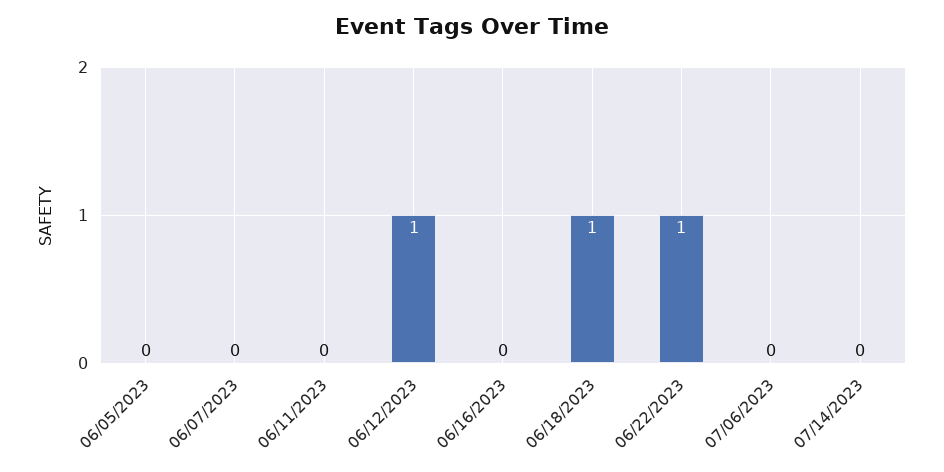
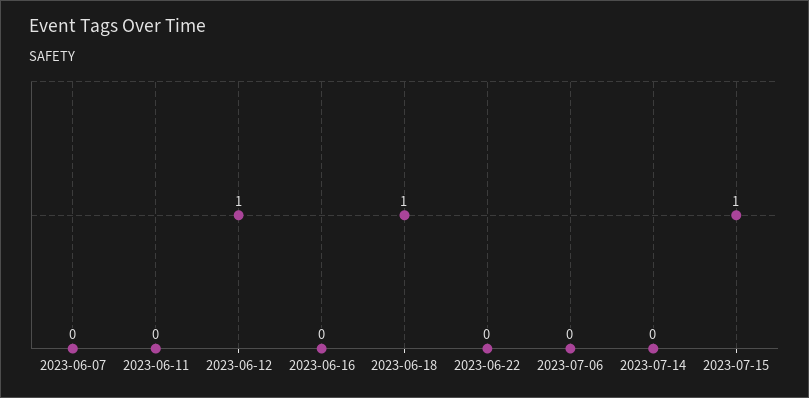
06/05/2023: 0 -> none
06/22/2023: 1 -> 0
2023-07-15: none -> 1

